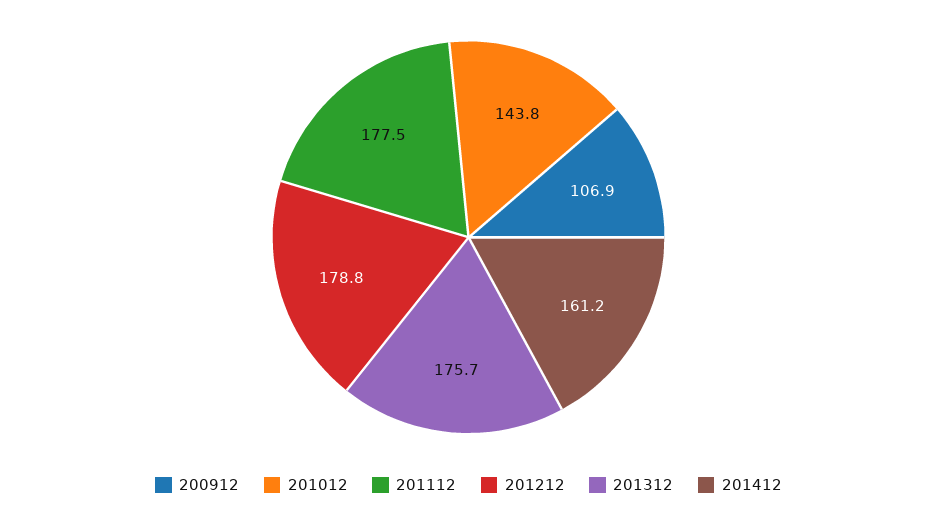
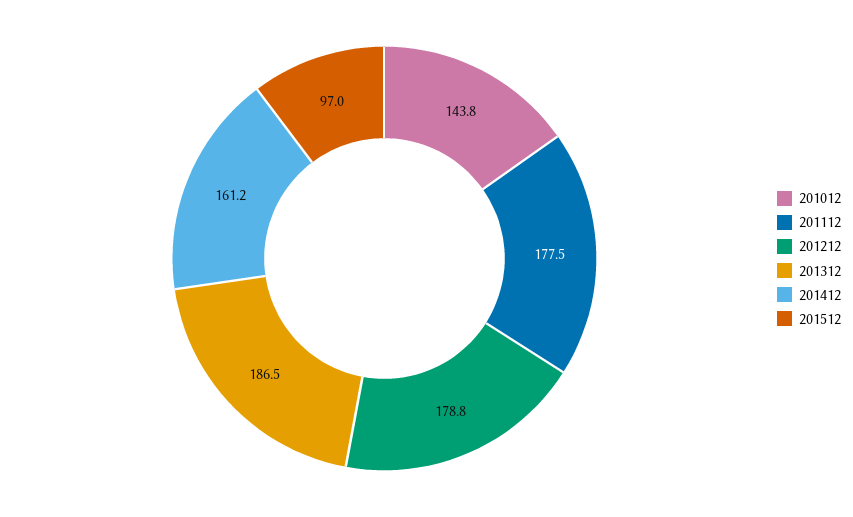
200912: 106.9 -> none
201312: 175.7 -> 186.5
201512: none -> 97

